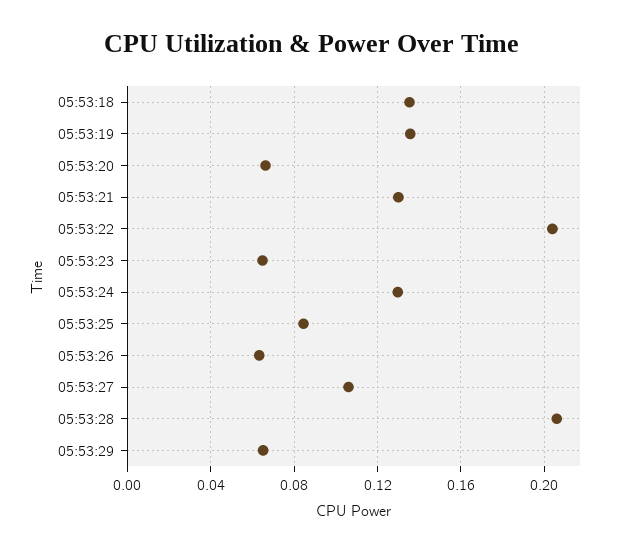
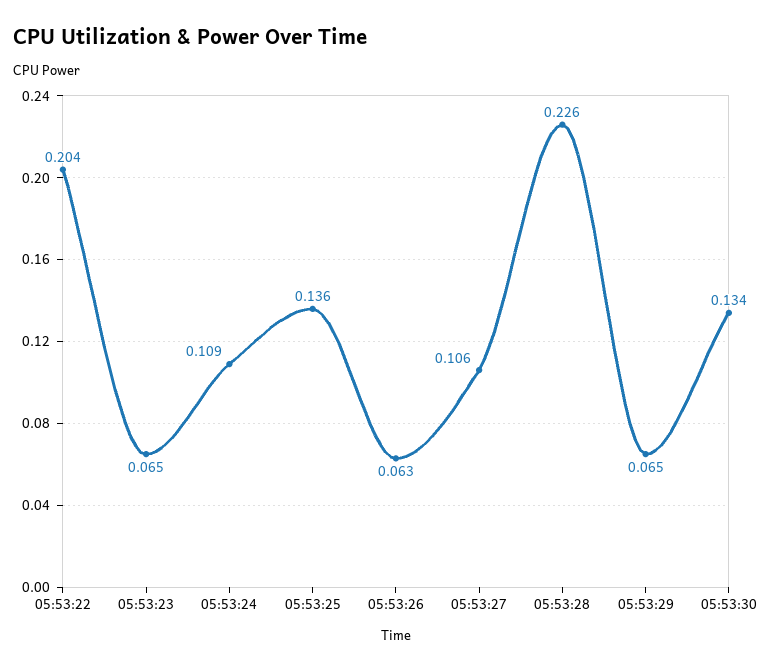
05:53:18: 0.135 -> none
05:53:19: 0.135 -> none
05:53:20: 0.065 -> none
05:53:21: 0.13 -> none
05:53:24: 0.13 -> 0.109
05:53:25: 0.085 -> 0.136
05:53:28: 0.205 -> 0.226
05:53:30: none -> 0.134

